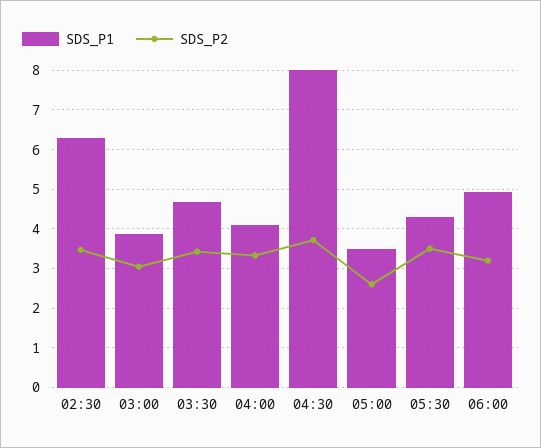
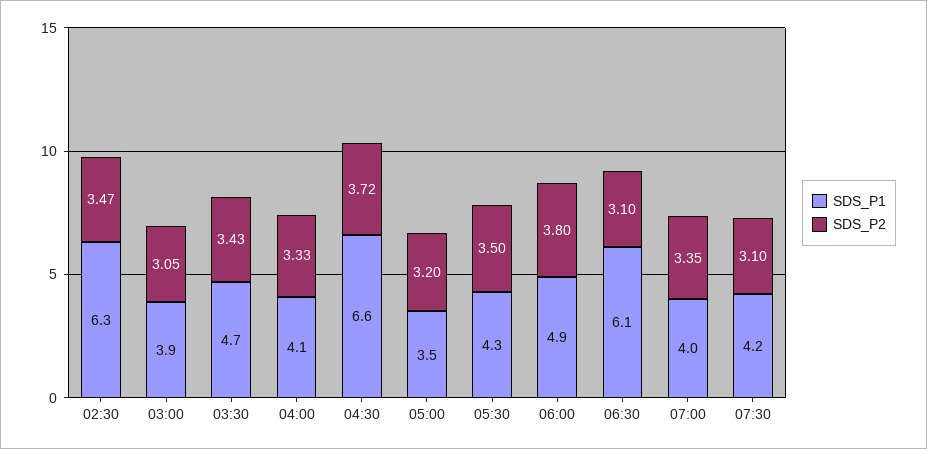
SDS_P1, 04:30: 8 -> 6.6
SDS_P2, 05:00: 2.6 -> 3.2
SDS_P2, 06:00: 3.2 -> 3.8
SDS_P1, 06:30: none -> 6.1
SDS_P2, 06:30: none -> 3.1
SDS_P1, 07:00: none -> 4
SDS_P2, 07:00: none -> 3.35
SDS_P1, 07:30: none -> 4.2
SDS_P2, 07:30: none -> 3.1

